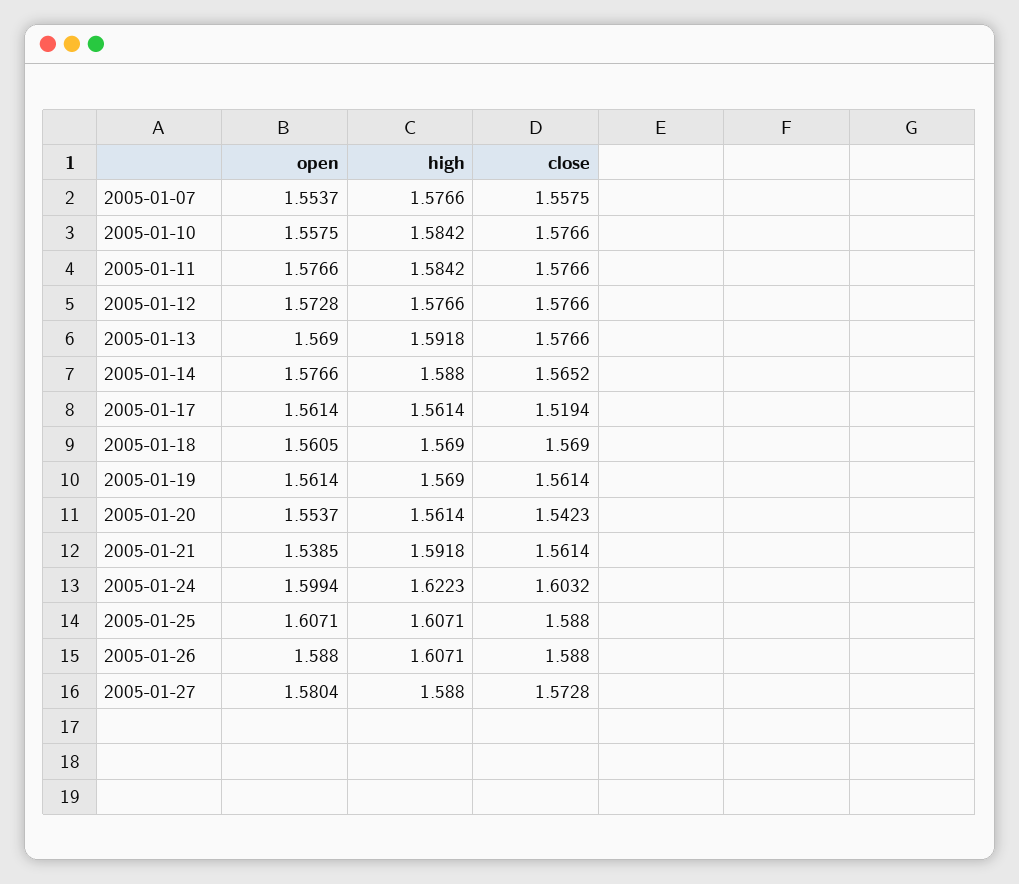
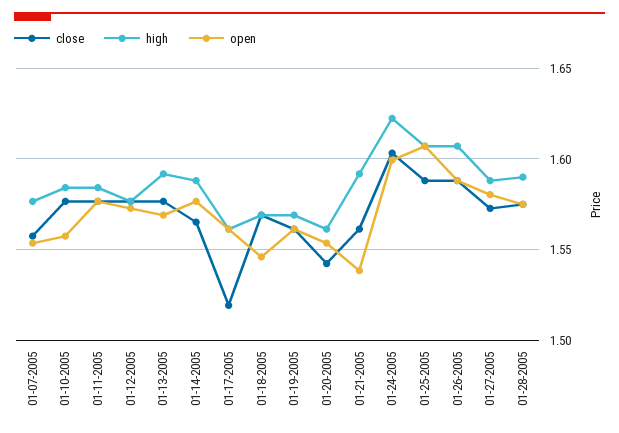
open, 2005-01-18: 1.5605 -> 1.545
close, 01-28-2005: none -> 1.575
high, 01-28-2005: none -> 1.59
open, 01-28-2005: none -> 1.575

